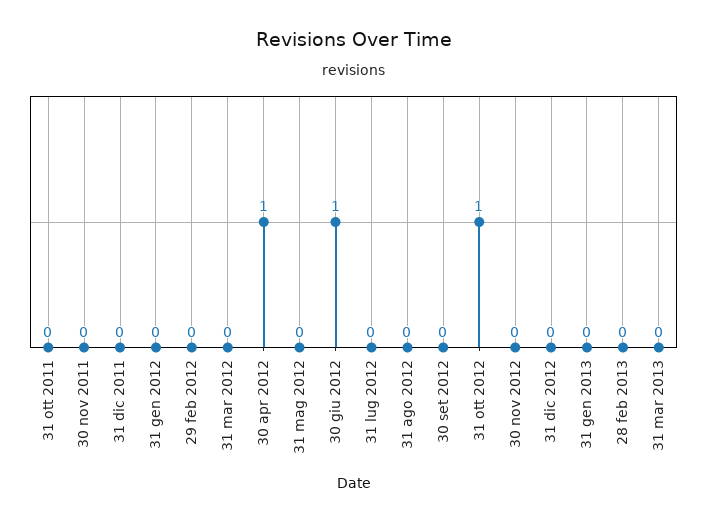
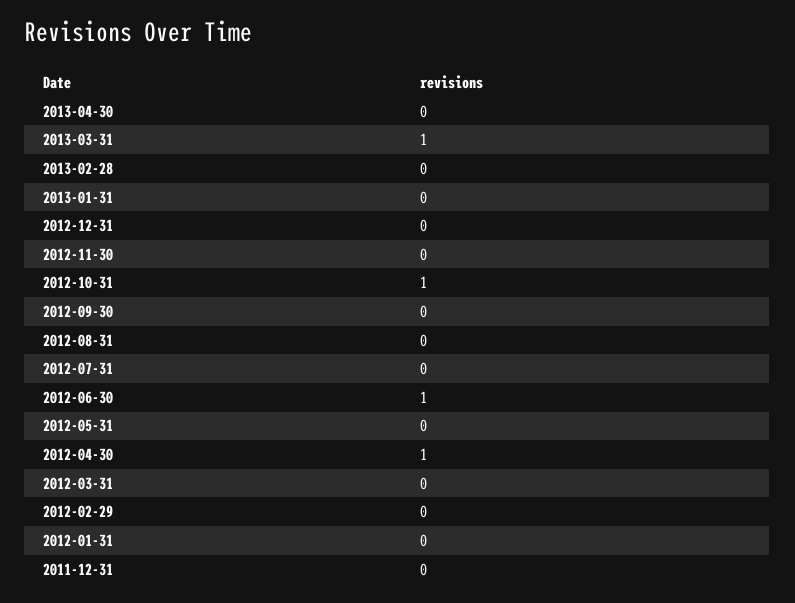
31 ott 2011: 0 -> none
30 nov 2011: 0 -> none
31 mar 2013: 0 -> 1
2013-04-30: none -> 0

